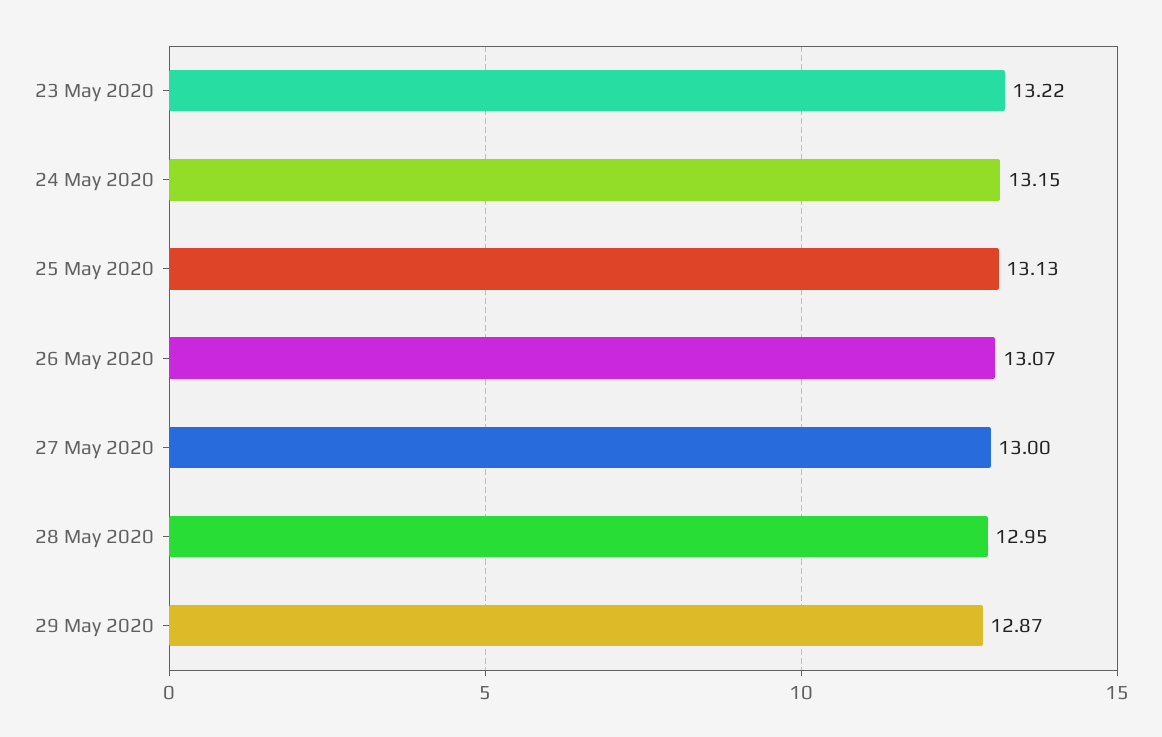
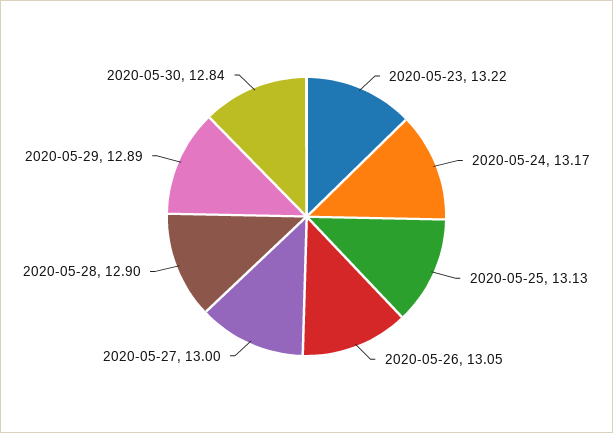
24 May 2020: 13.15 -> 13.17
26 May 2020: 13.07 -> 13.05
28 May 2020: 12.95 -> 12.9
29 May 2020: 12.87 -> 12.89
2020-05-30: none -> 12.84

